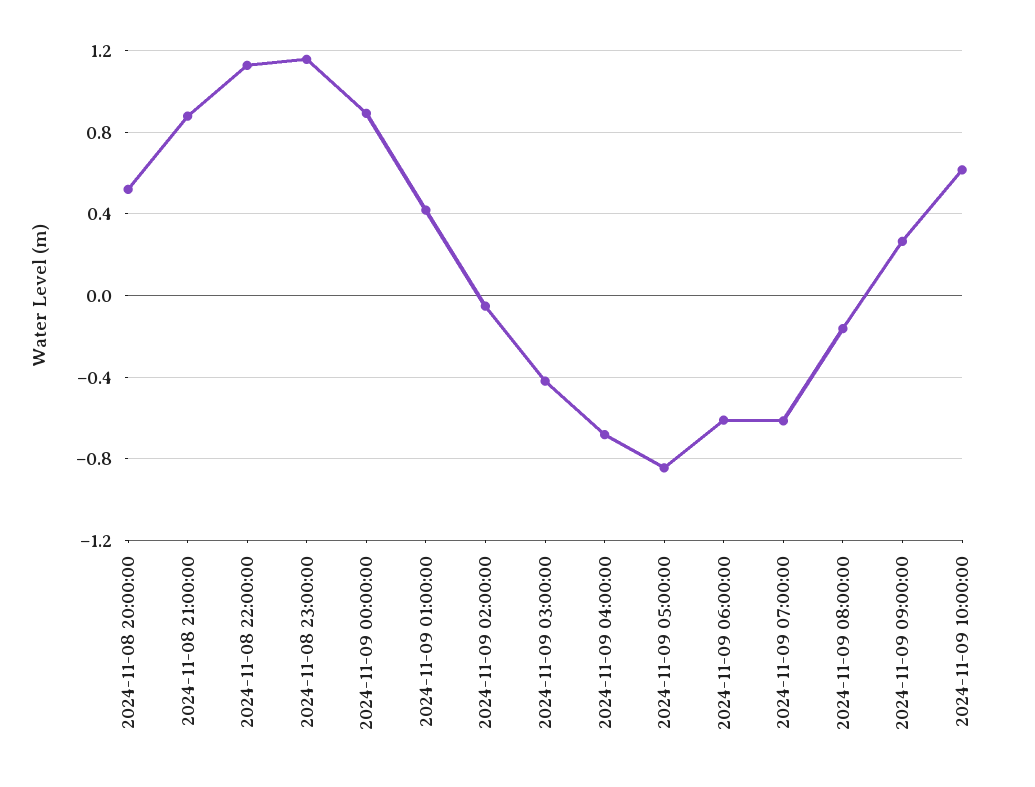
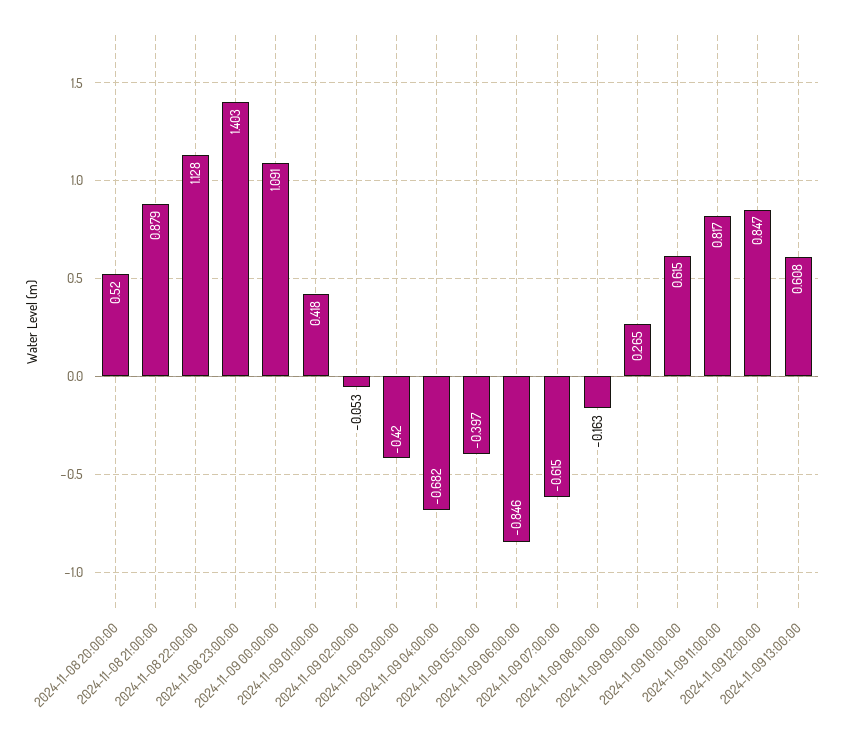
2024-11-08 23:00:00: 1.15 -> 1.403
2024-11-09 00:00:00: 0.9 -> 1.091
2024-11-09 05:00:00: -0.85 -> -0.397
2024-11-09 06:00:00: -0.6 -> -0.846
2024-11-09 11:00:00: none -> 0.817
2024-11-09 12:00:00: none -> 0.847
2024-11-09 13:00:00: none -> 0.608

